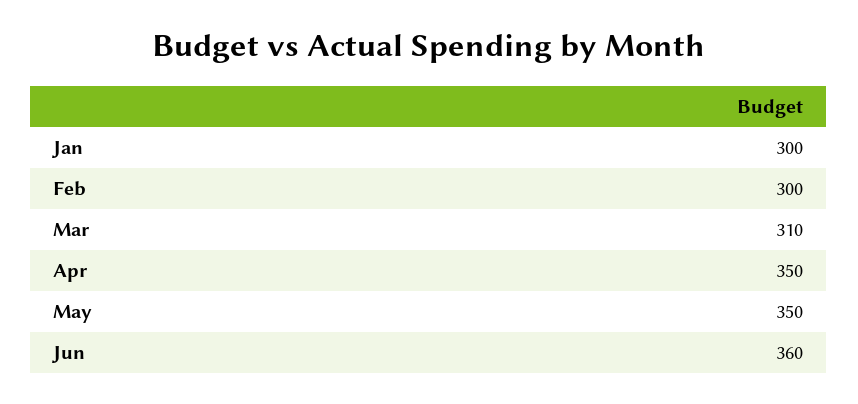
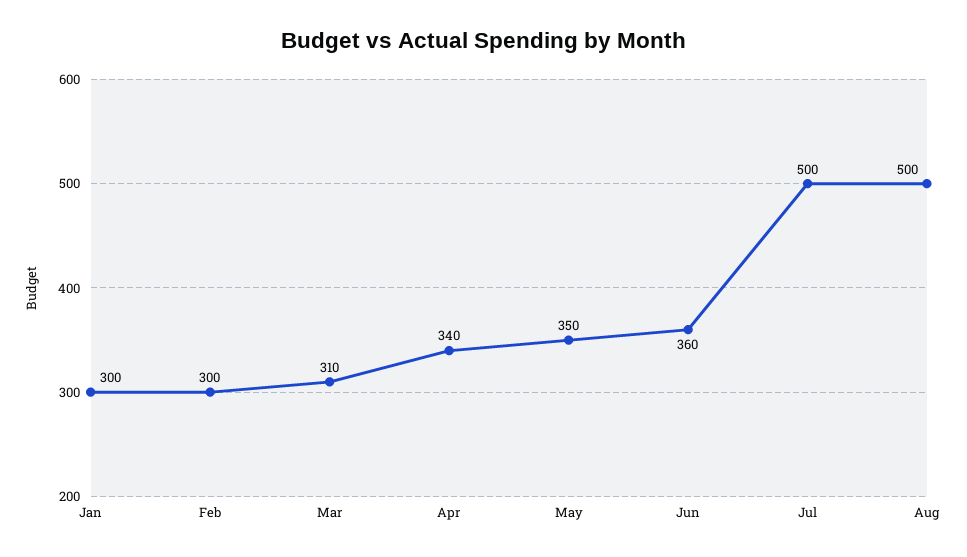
Apr: 350 -> 340
Jul: none -> 500
Aug: none -> 500

